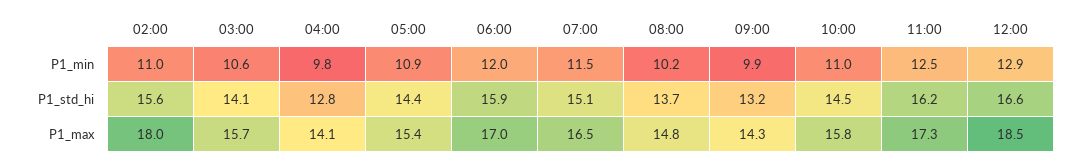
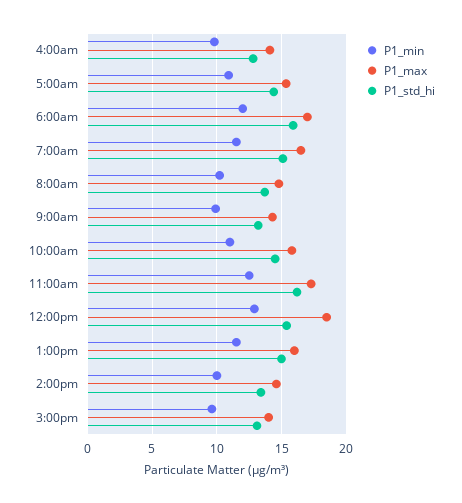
P1_min, 02:00: 11 -> none
P1_min, 03:00: 10.6 -> none
P1_std_hi, 02:00: 15.6 -> none
P1_std_hi, 03:00: 14.1 -> none
P1_std_hi, 12:00: 16.6 -> 15.5
P1_max, 02:00: 18 -> none
P1_max, 03:00: 15.7 -> none
P1_min, 1:00pm: none -> 11.5
P1_max, 1:00pm: none -> 16
P1_std_hi, 1:00pm: none -> 15
P1_min, 2:00pm: none -> 10
P1_max, 2:00pm: none -> 14.5
P1_std_hi, 2:00pm: none -> 13.5
P1_min, 3:00pm: none -> 9.5
P1_max, 3:00pm: none -> 14
P1_std_hi, 3:00pm: none -> 13

